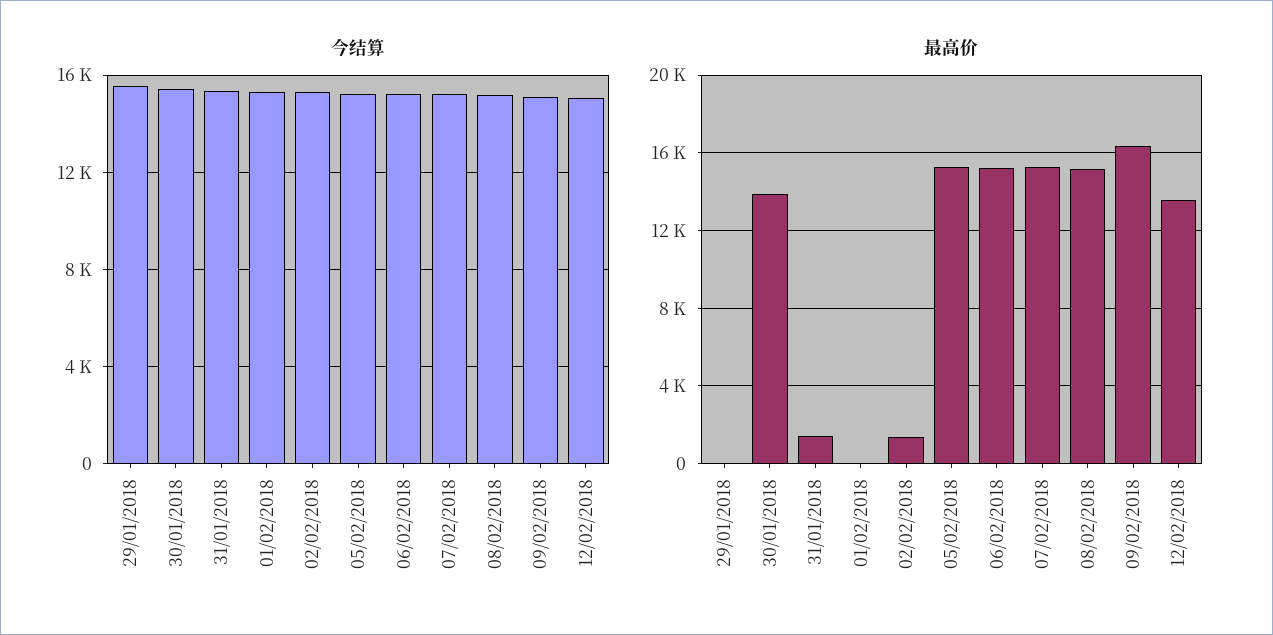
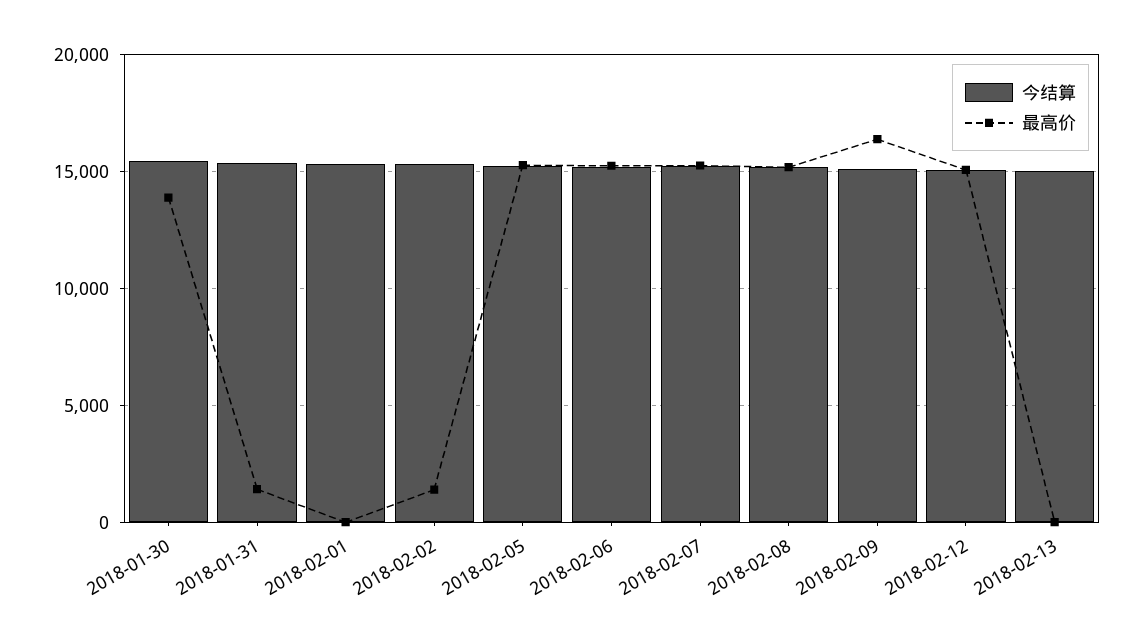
今结算, 29/01/2018: 15500 -> none
最高价, 29/01/2018: 0 -> none
最高价, 12/02/2018: 13500 -> 15000
今结算, 2018-02-13: none -> 15000
最高价, 2018-02-13: none -> 0

